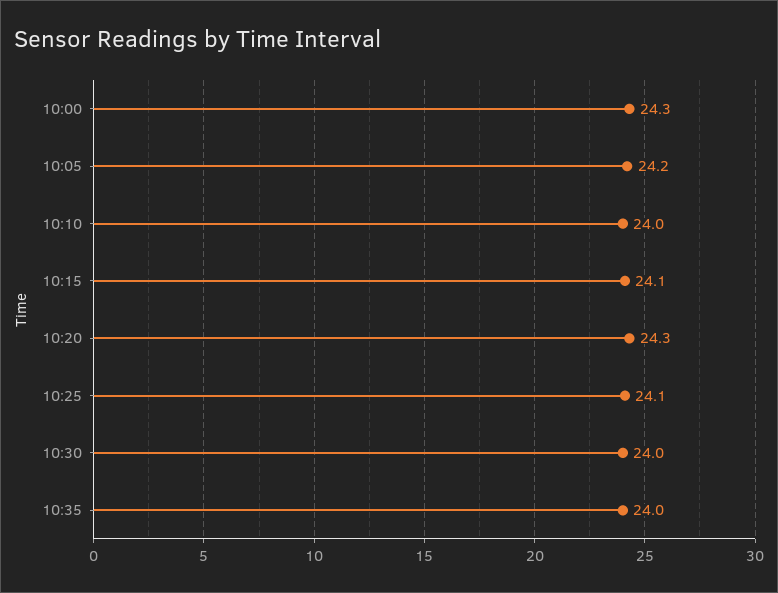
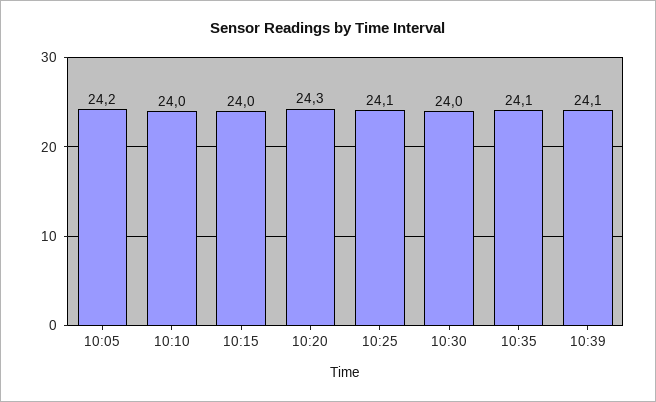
10:00: 24.3 -> none
10:15: 24.1 -> 24
10:35: 24 -> 24.1
10:39: none -> 24.1

